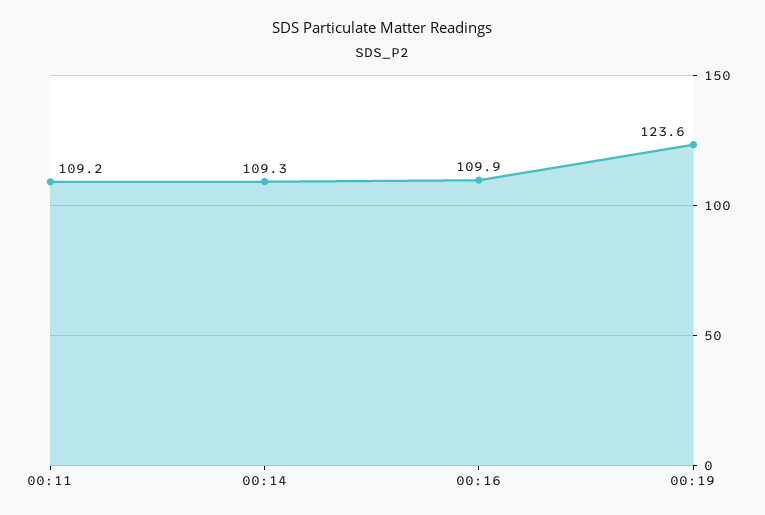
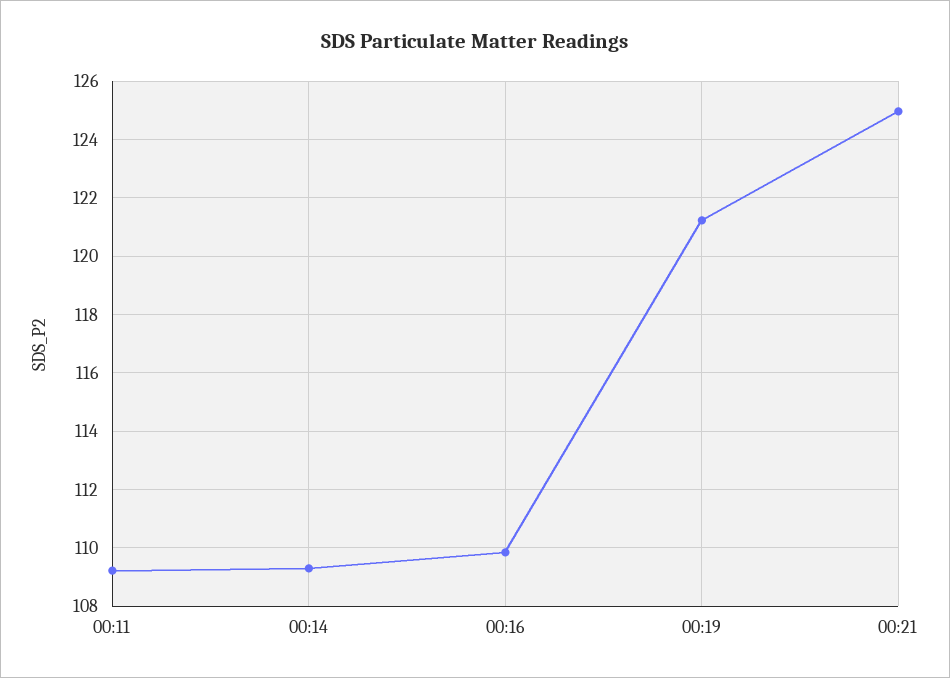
00:19: 123.6 -> 121.25
00:21: none -> 125

